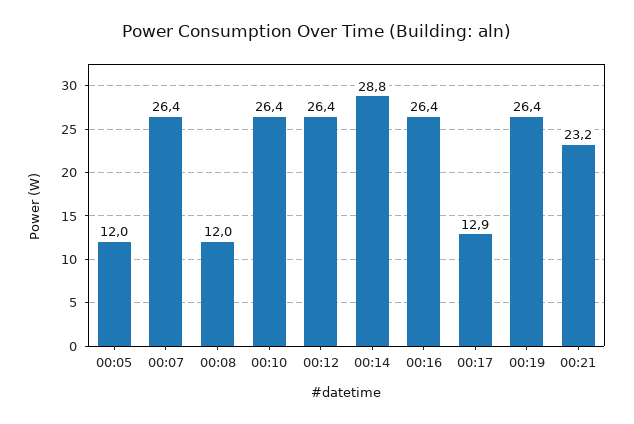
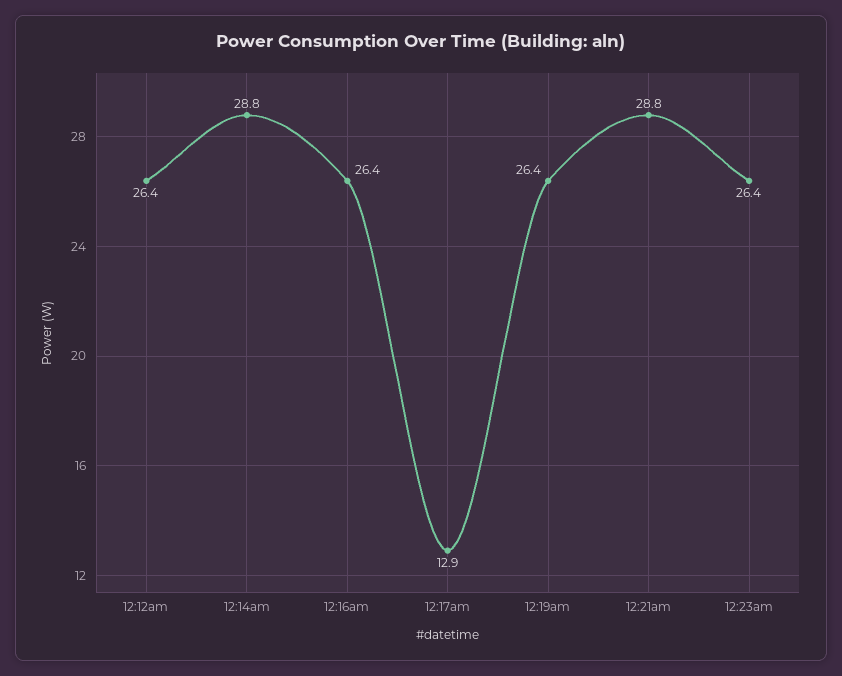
00:05: 12 -> none
00:07: 26.4 -> none
00:08: 12 -> none
00:10: 26.4 -> none
00:21: 23.2 -> 28.8
12:23am: none -> 26.4

